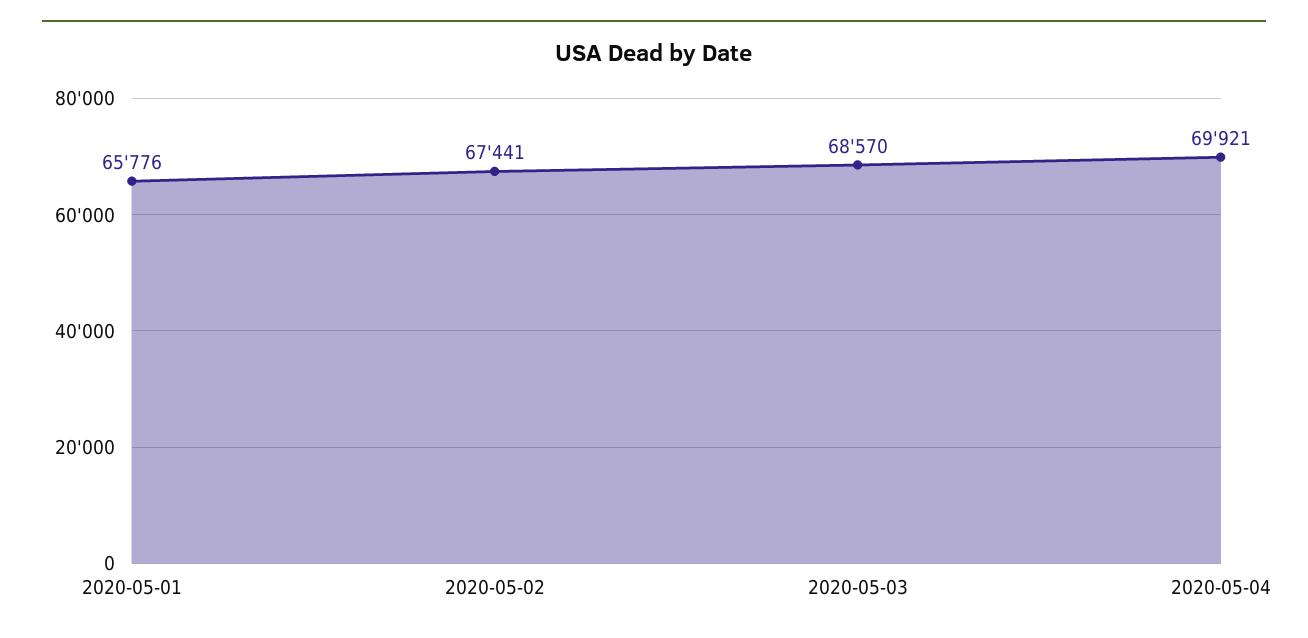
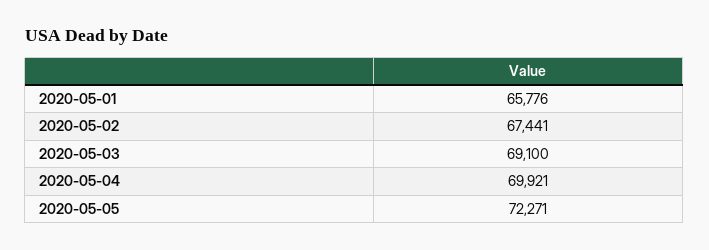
2020-05-03: 68570 -> 69100
2020-05-05: none -> 72271

